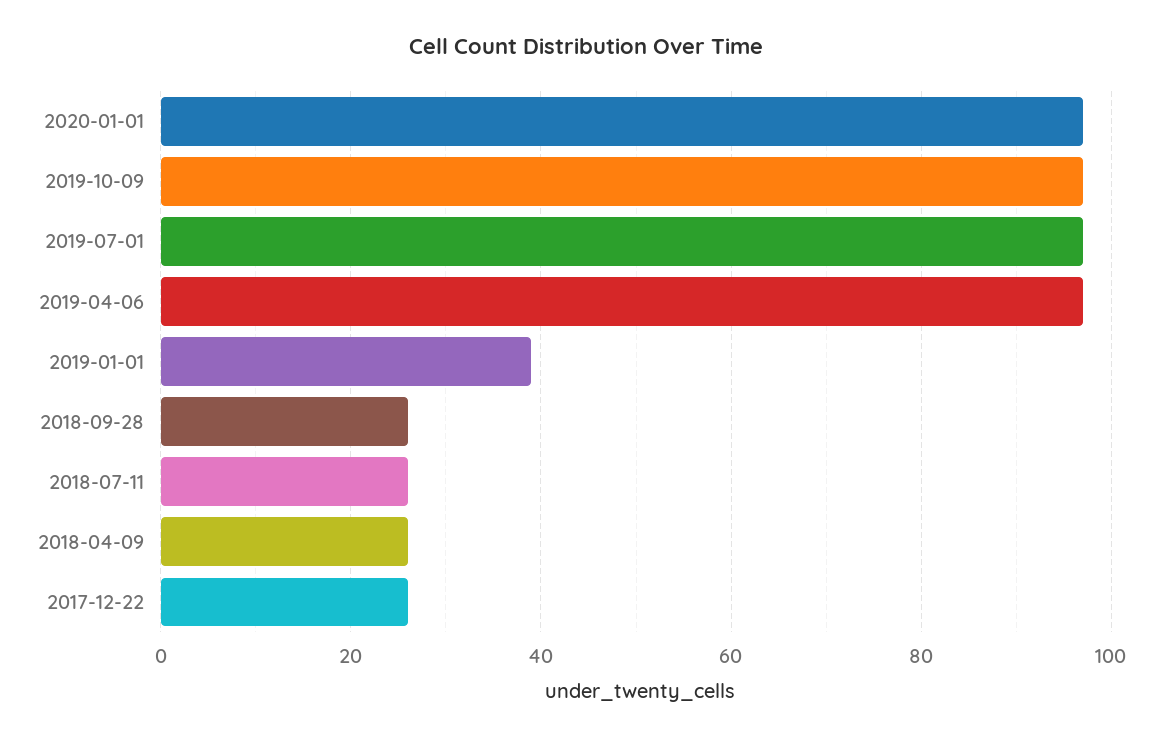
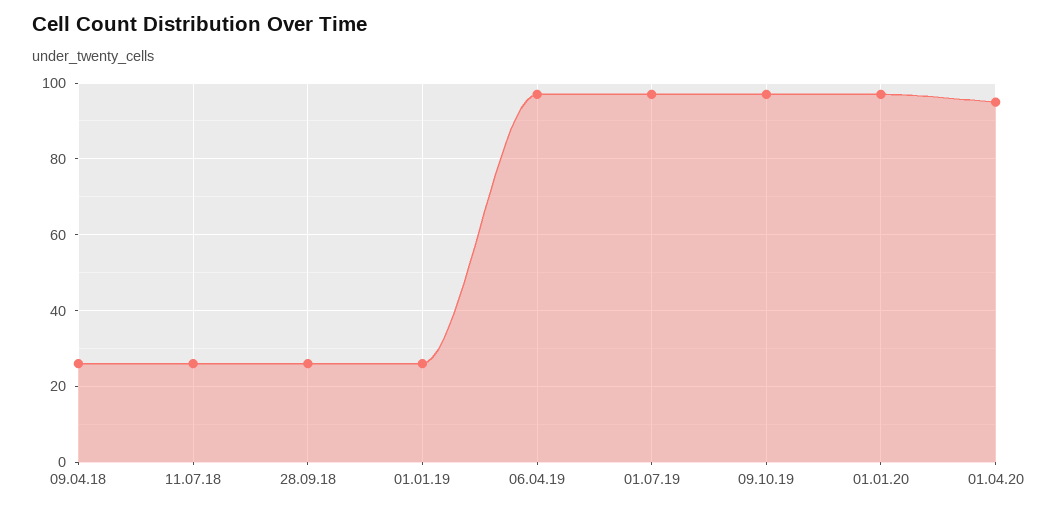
2019-01-01: 40 -> 25
2017-12-22: 25 -> none
01.04.20: none -> 95

